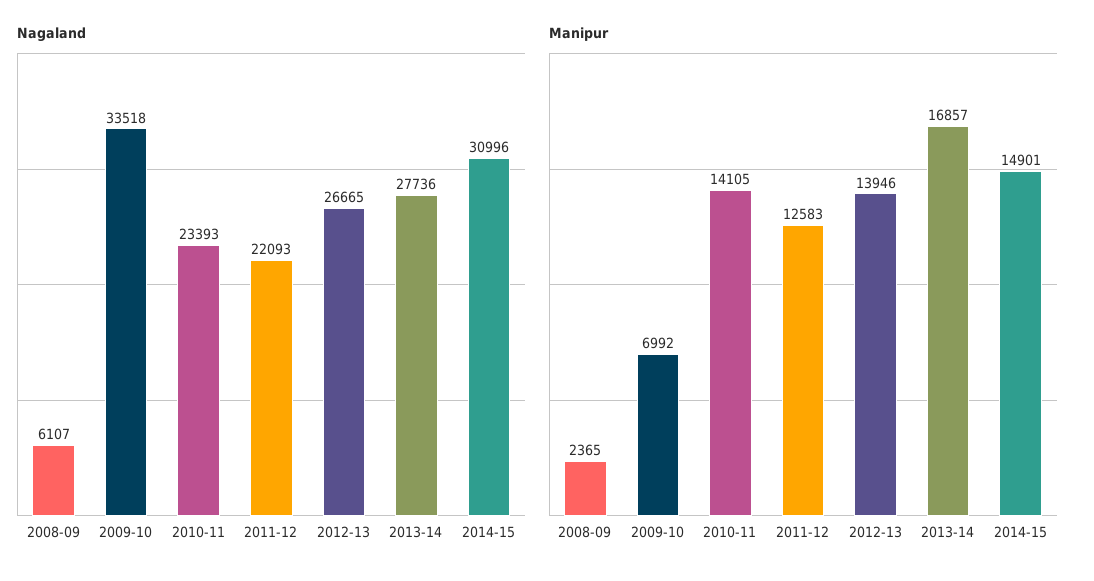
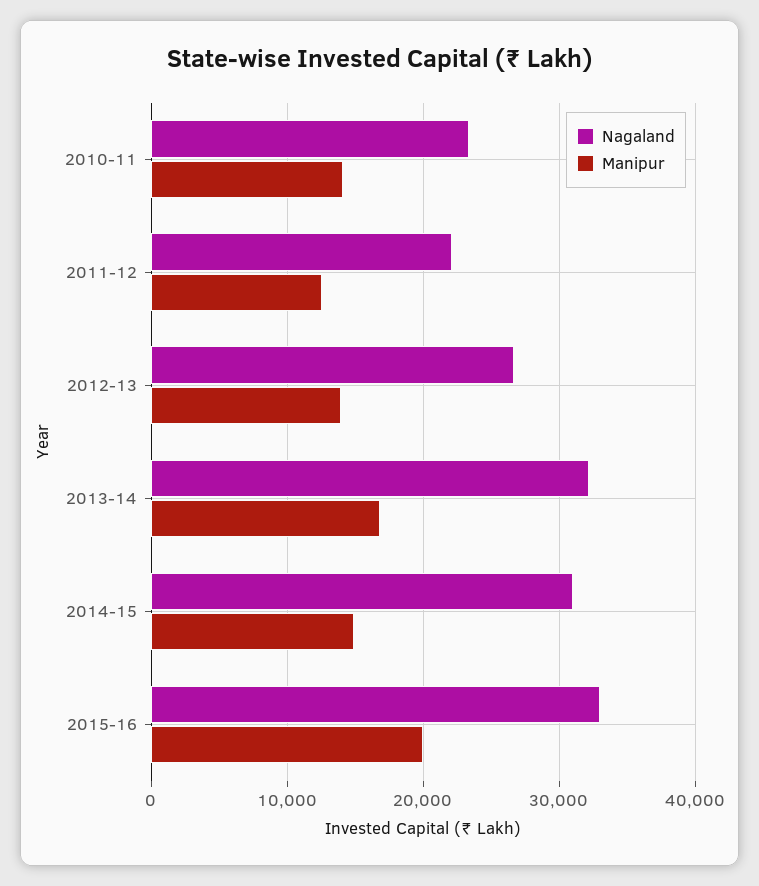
Nagaland, 2008-09: 6107 -> none
Nagaland, 2009-10: 33518 -> none
Nagaland, 2013-14: 27736 -> 32000
Manipur, 2008-09: 2365 -> none
Manipur, 2009-10: 6992 -> none
Nagaland, 2015-16: none -> 33000
Manipur, 2015-16: none -> 20000

